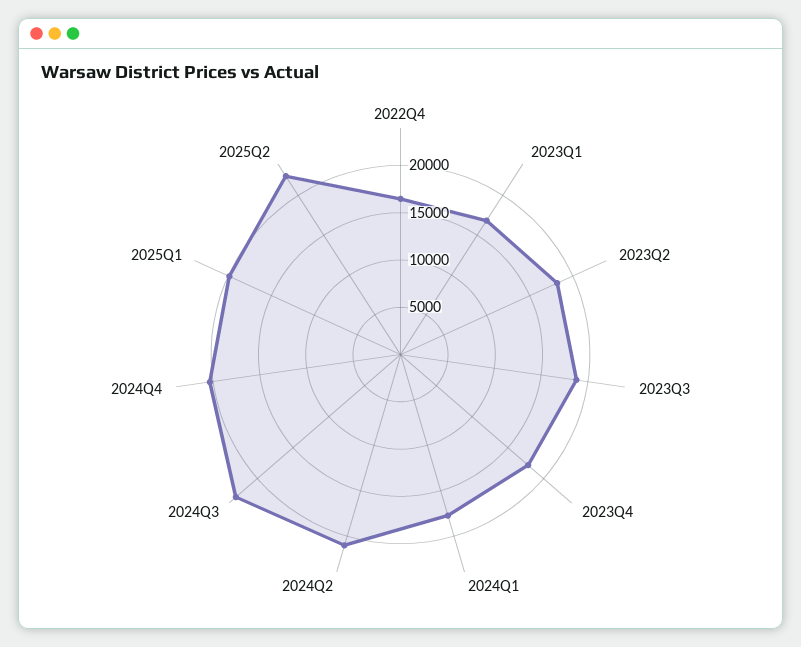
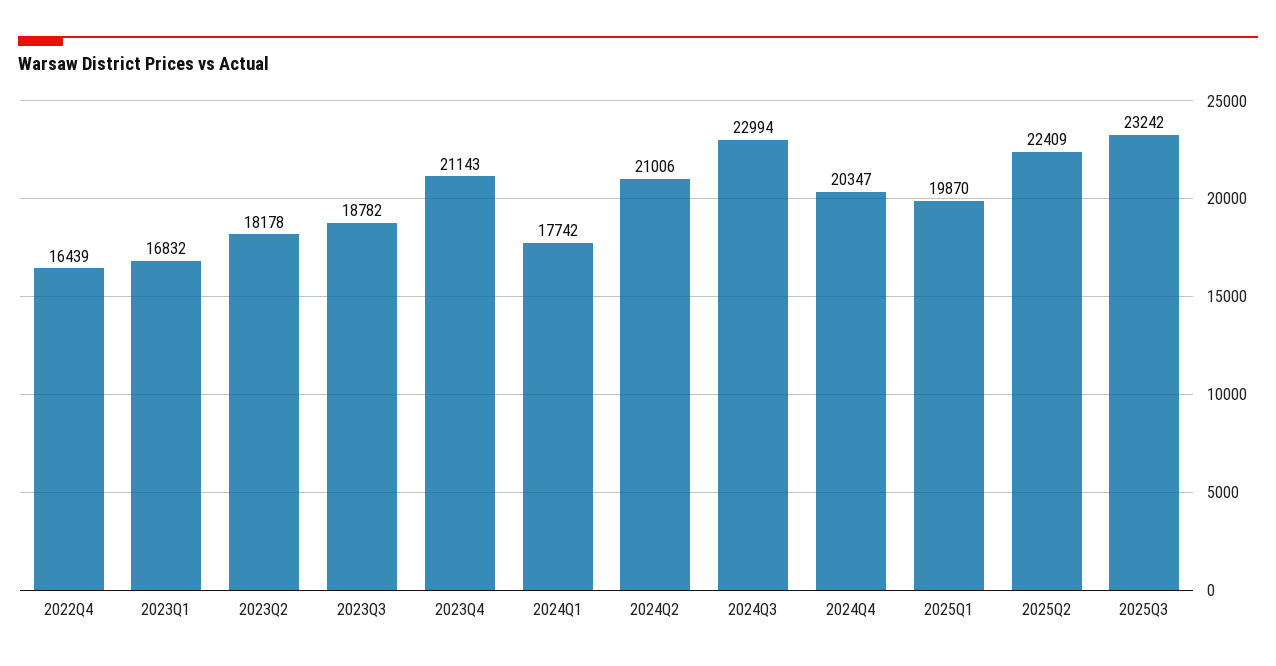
2023Q4: 18000 -> 21143
2025Q3: none -> 23242

